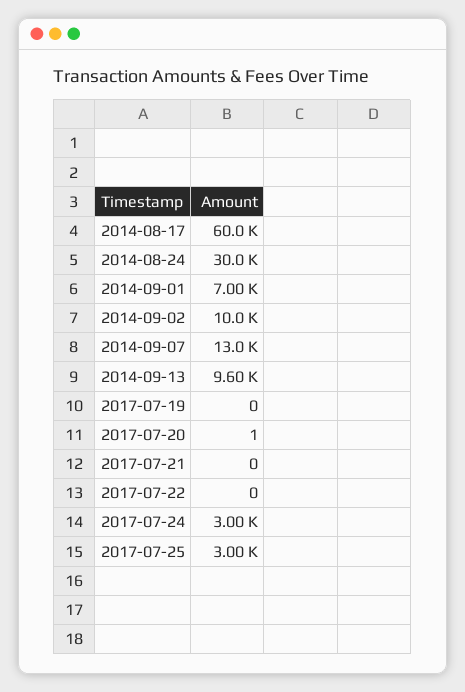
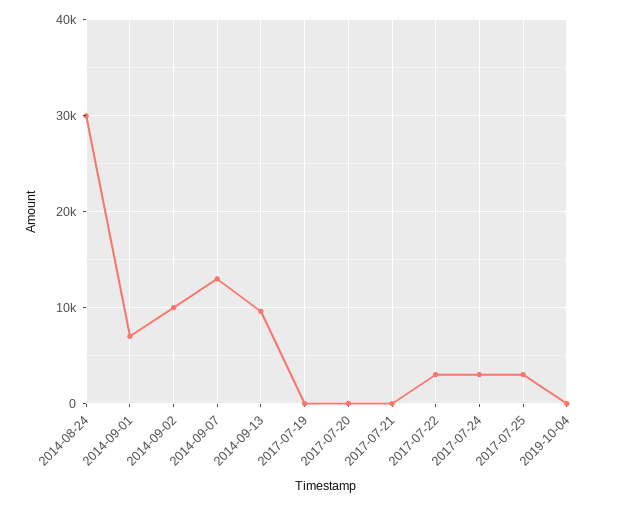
2014-08-17: 60000 -> none
2017-07-22: 0 -> 3000
2019-10-04: none -> 0

